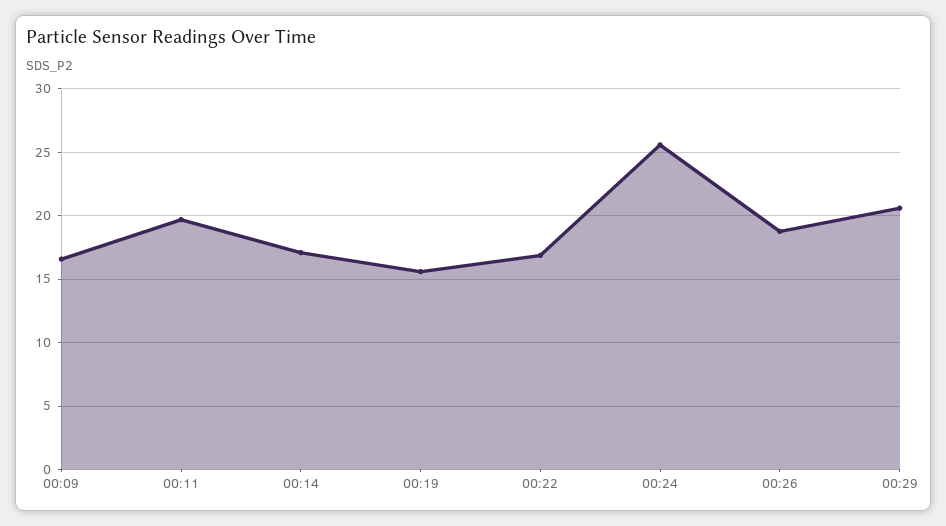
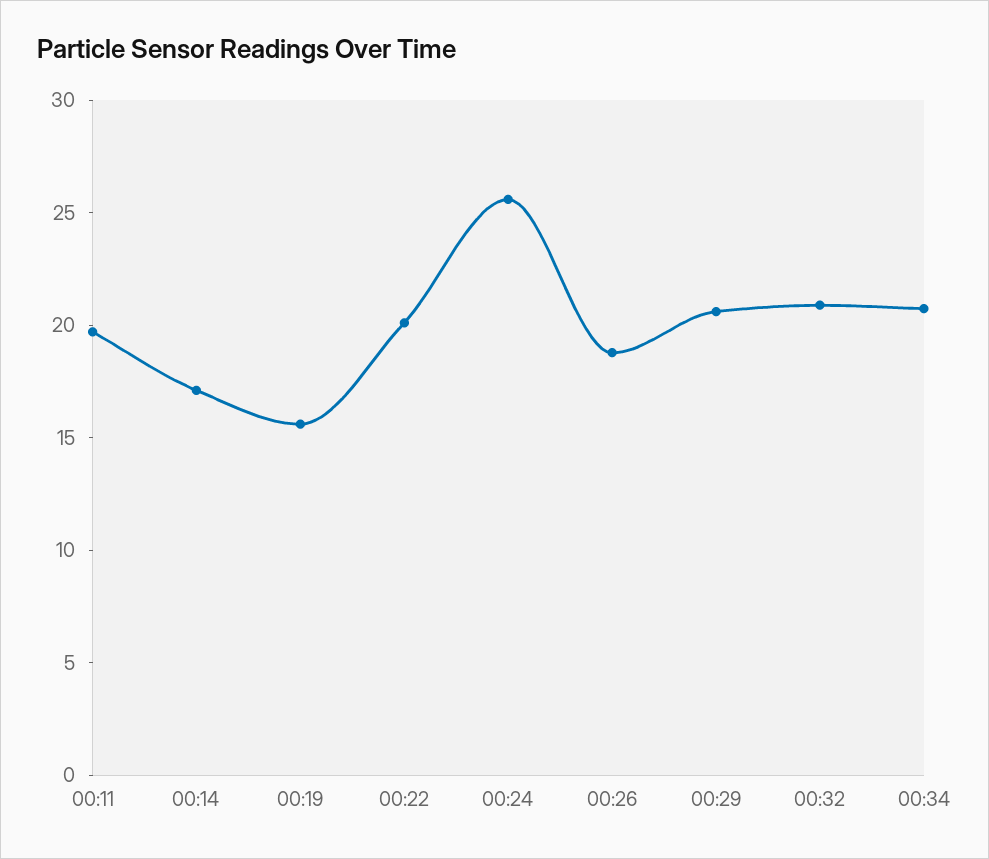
00:09: 16.5 -> none
00:22: 17 -> 20
00:32: none -> 21
00:34: none -> 21

